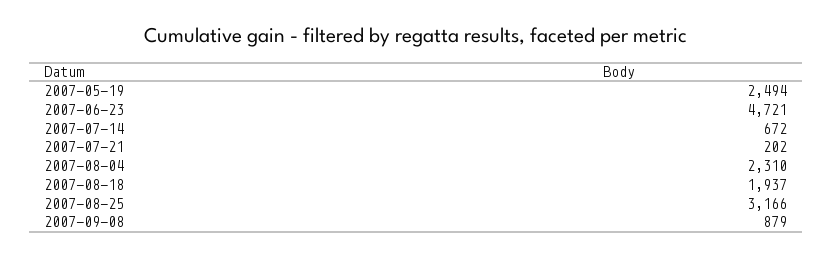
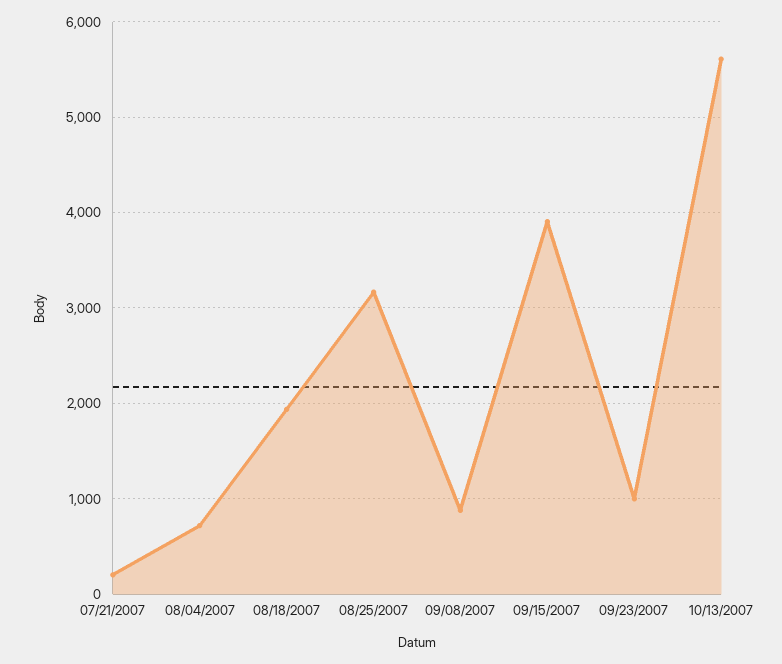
2007-05-19: 2494 -> none
2007-06-23: 4721 -> none
2007-07-14: 672 -> none
2007-08-04: 2310 -> 700
09/15/2007: none -> 3900
09/23/2007: none -> 1000
10/13/2007: none -> 5600

